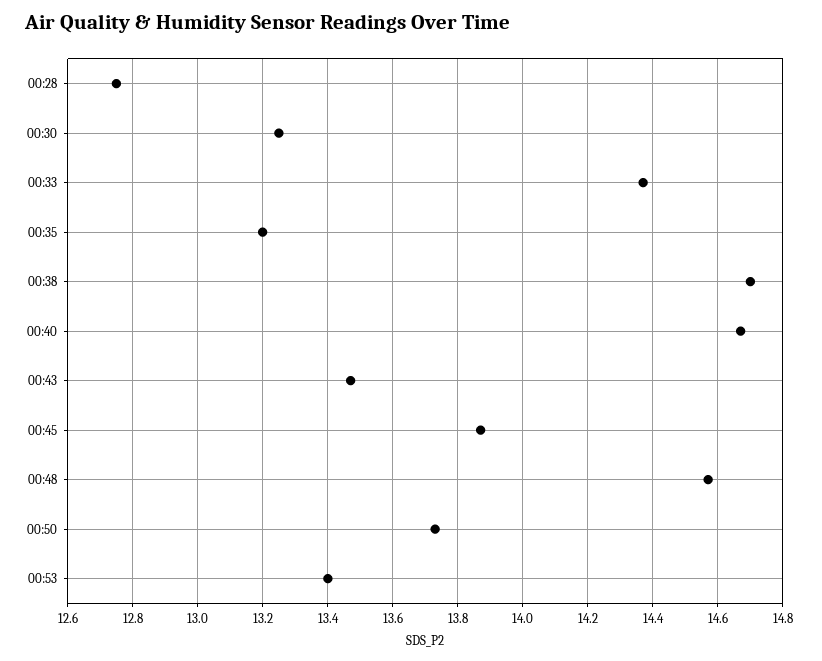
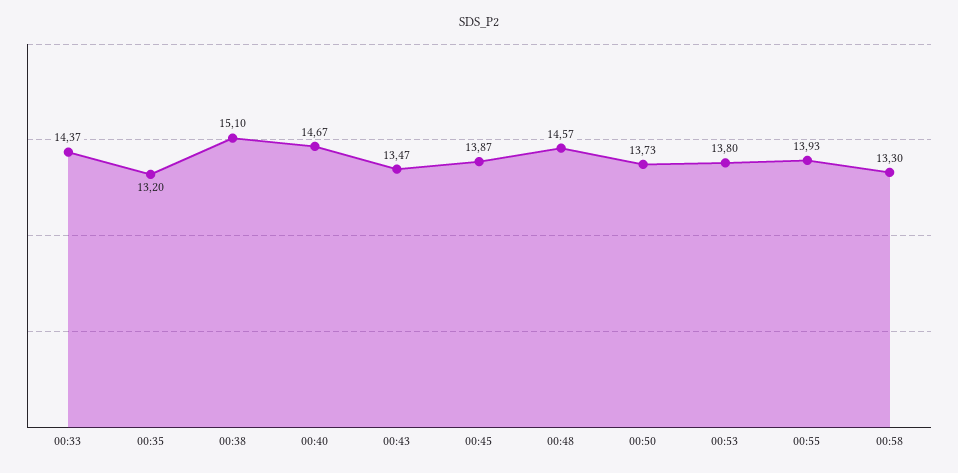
00:28: 12.75 -> none
00:30: 13.25 -> none
00:38: 14.7 -> 15.1
00:53: 13.4 -> 13.8
00:55: none -> 13.93
00:58: none -> 13.3

